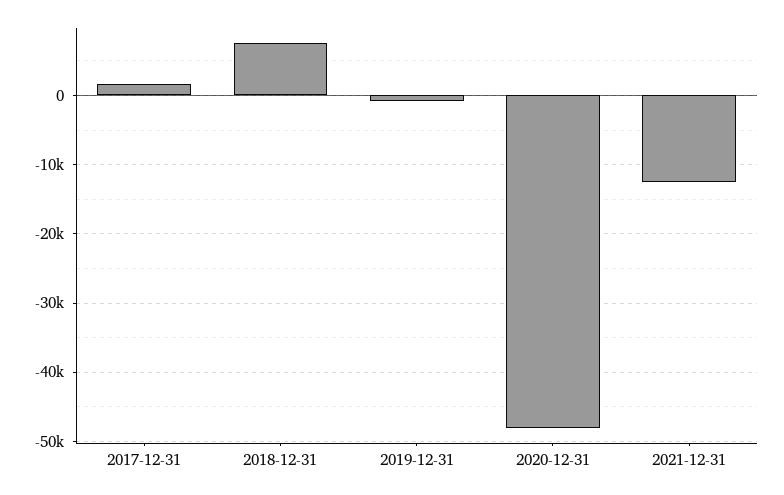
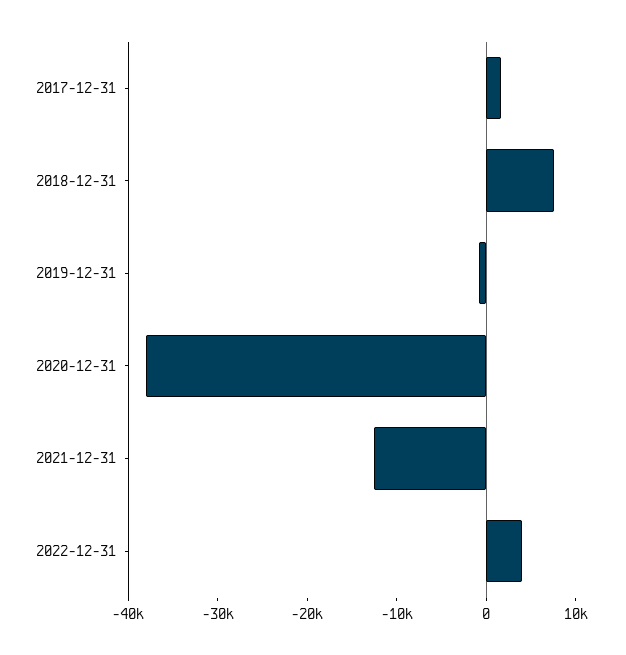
2020-12-31: -48000 -> -38000
2022-12-31: none -> 4000

